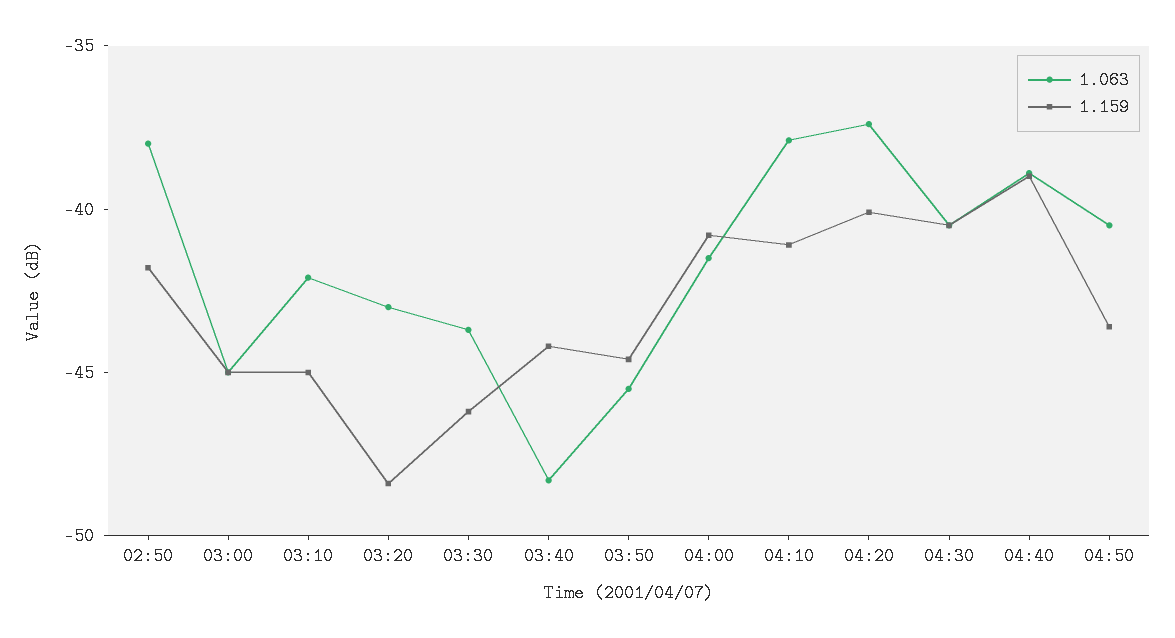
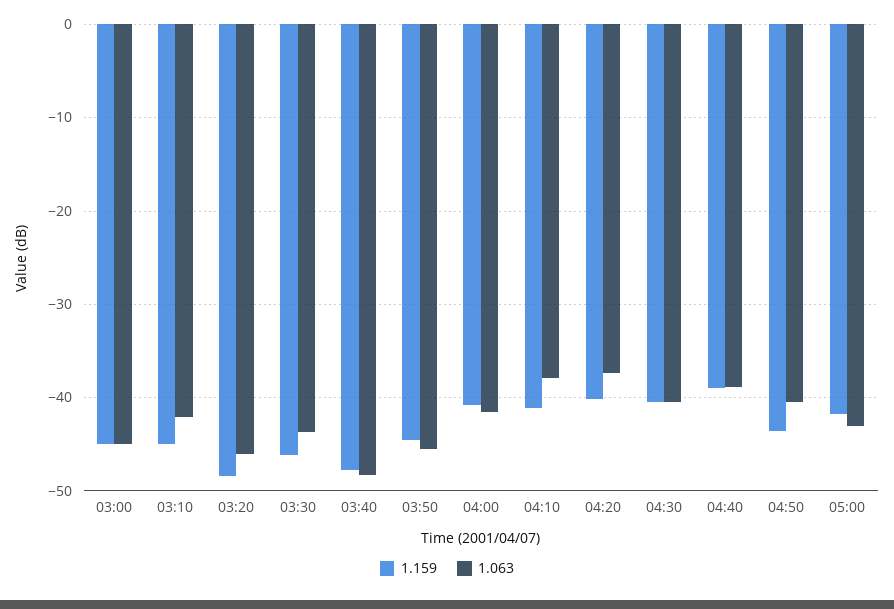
1.063, 02:50: -38 -> none
1.159, 02:50: -42 -> none
1.063, 03:20: -43 -> -46
1.159, 03:40: -44 -> -48
1.159, 05:00: none -> -42
1.063, 05:00: none -> -43

